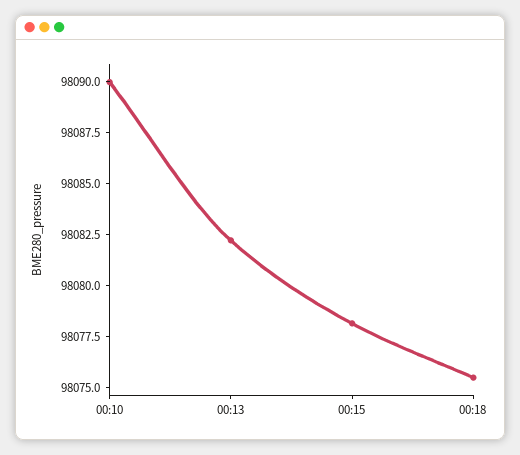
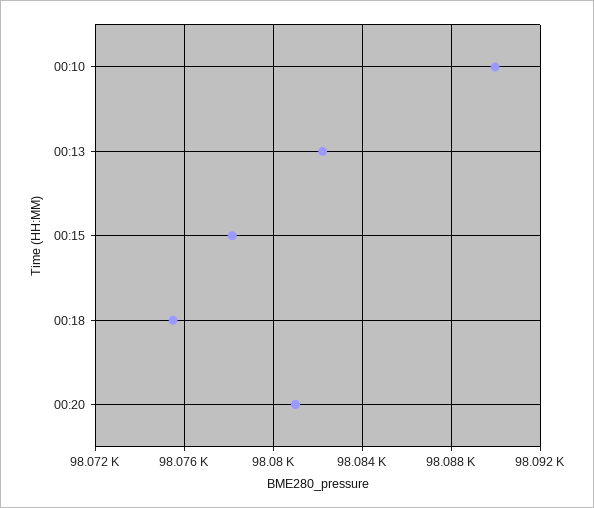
00:20: none -> 98081

